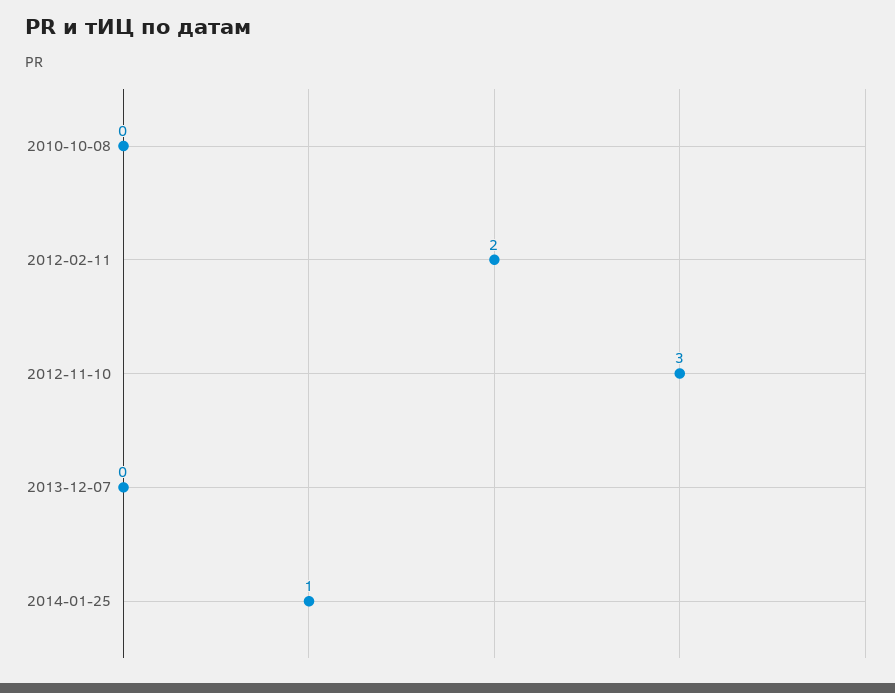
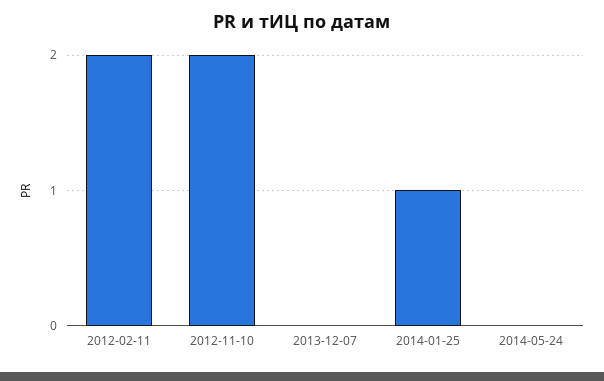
2010-10-08: 0 -> none
2012-11-10: 3 -> 2
2014-05-24: none -> 0

